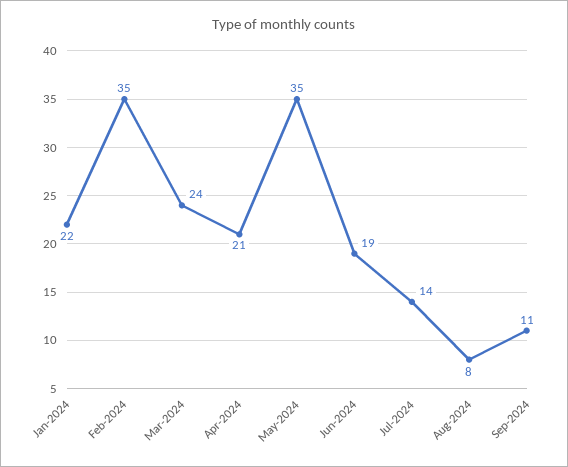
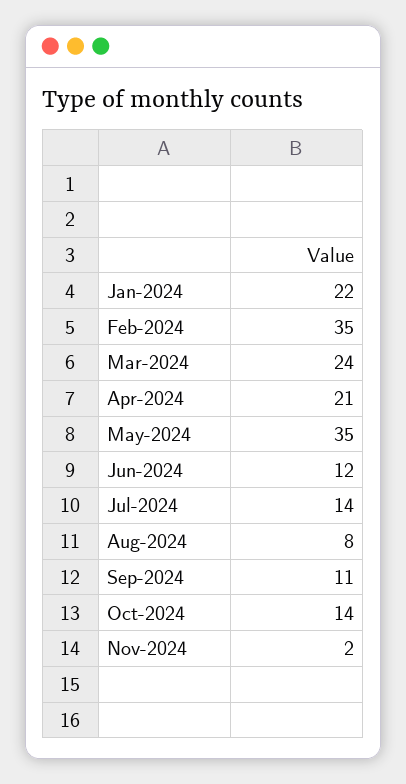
Jun-2024: 19 -> 12
Oct-2024: none -> 14
Nov-2024: none -> 2

